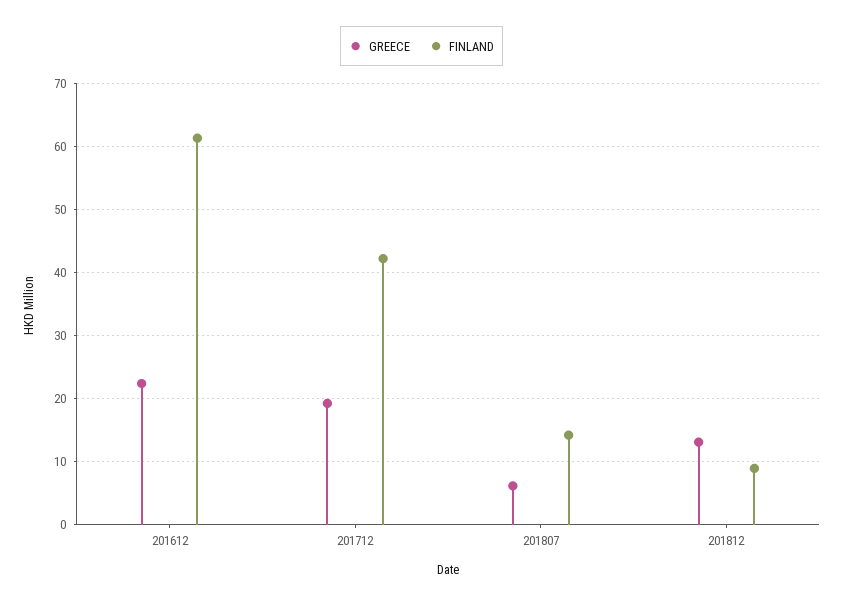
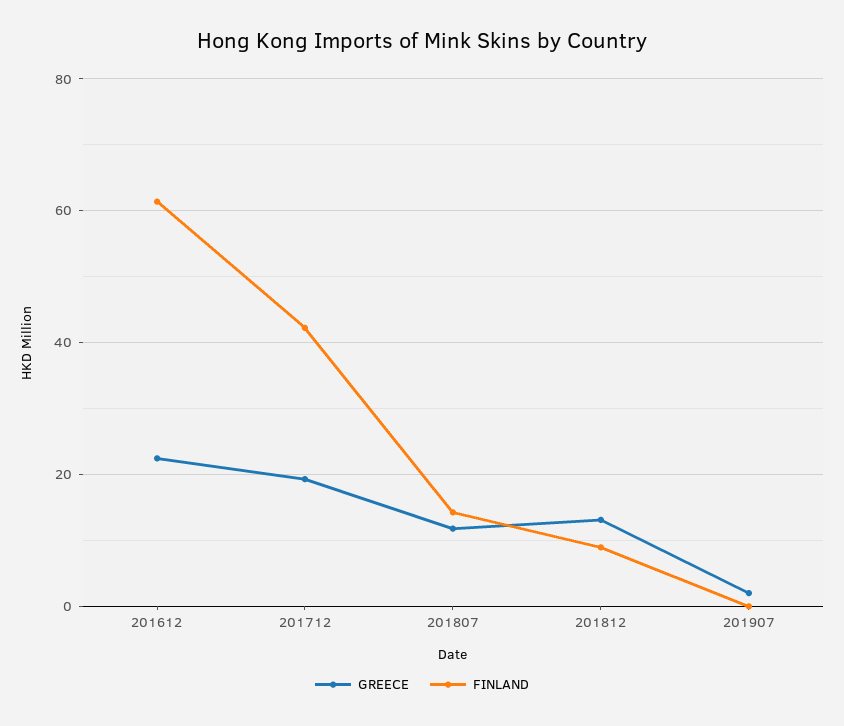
GREECE, 201807: 6 -> 12
GREECE, 201907: none -> 2
FINLAND, 201907: none -> 0

